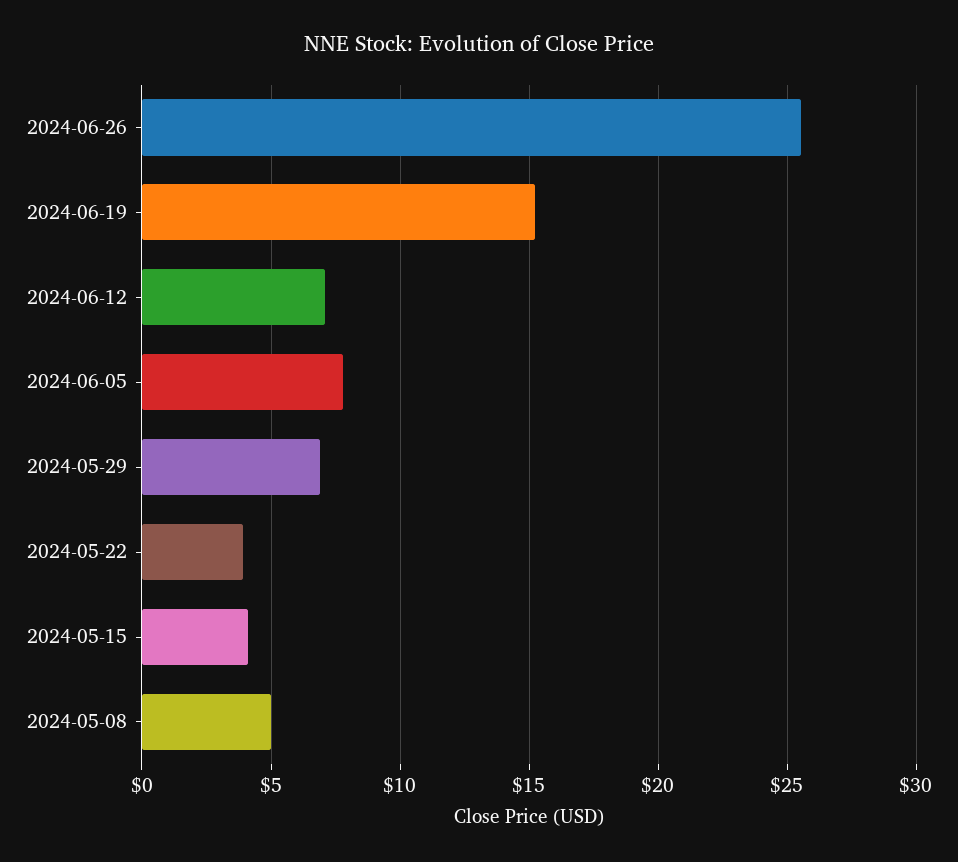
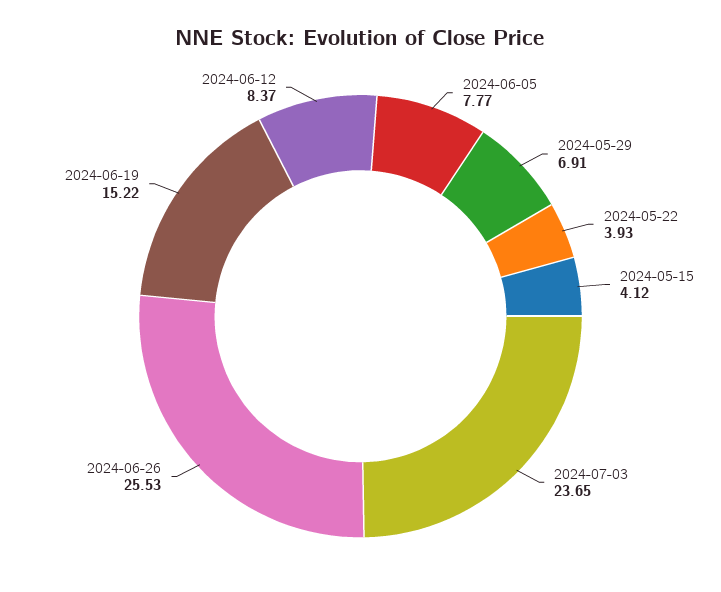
2024-06-12: 7 -> 8.37
2024-05-08: 5 -> none
2024-07-03: none -> 23.65

